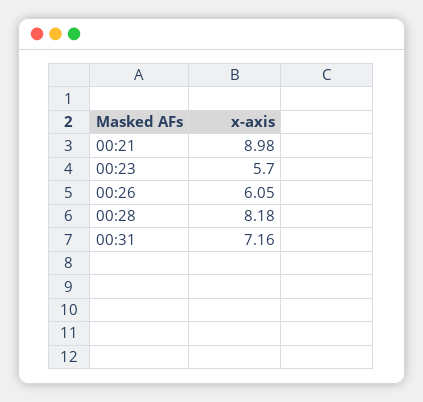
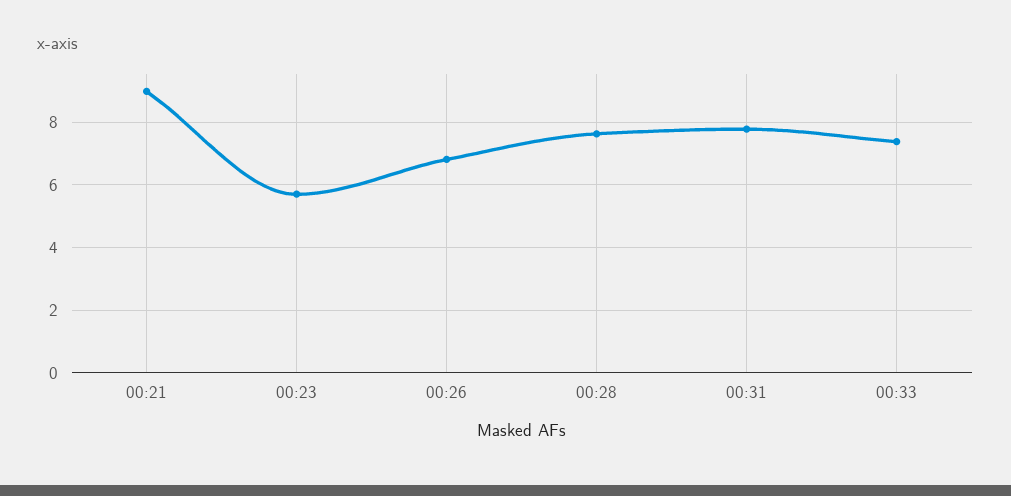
00:26: 6.05 -> 6.8
00:28: 8.18 -> 7.6
00:31: 7.16 -> 7.8
00:33: none -> 7.4

